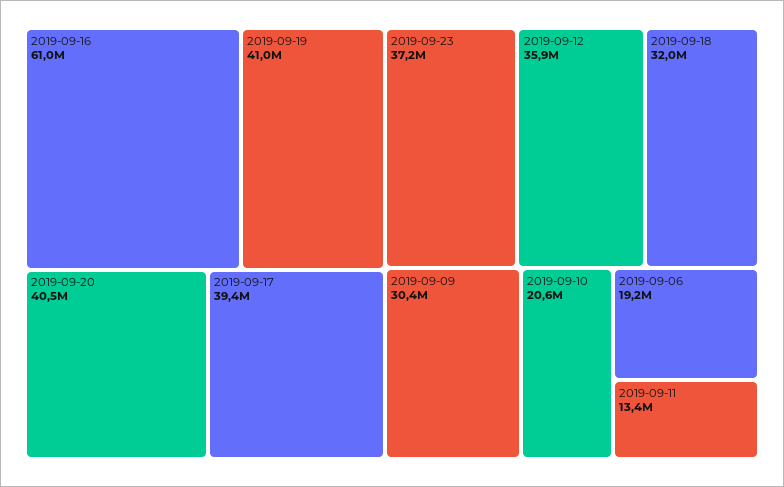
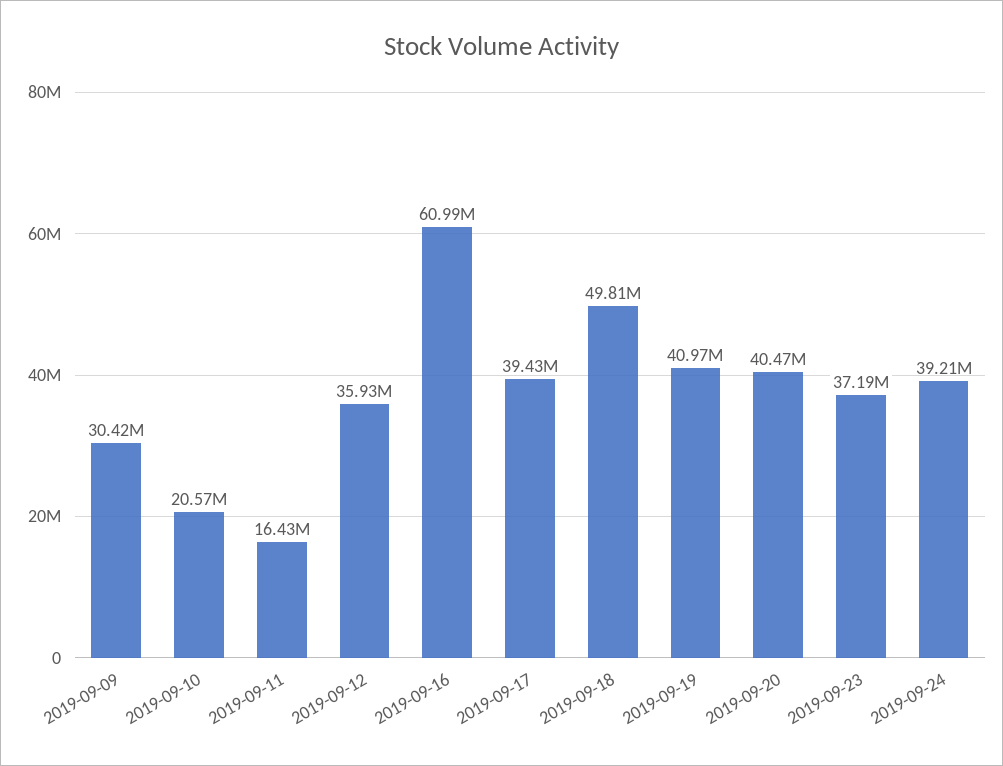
2019-09-18: 32000000 -> 49810000
2019-09-06: 19200000 -> none
2019-09-11: 13400000 -> 16430000
2019-09-24: none -> 39210000

